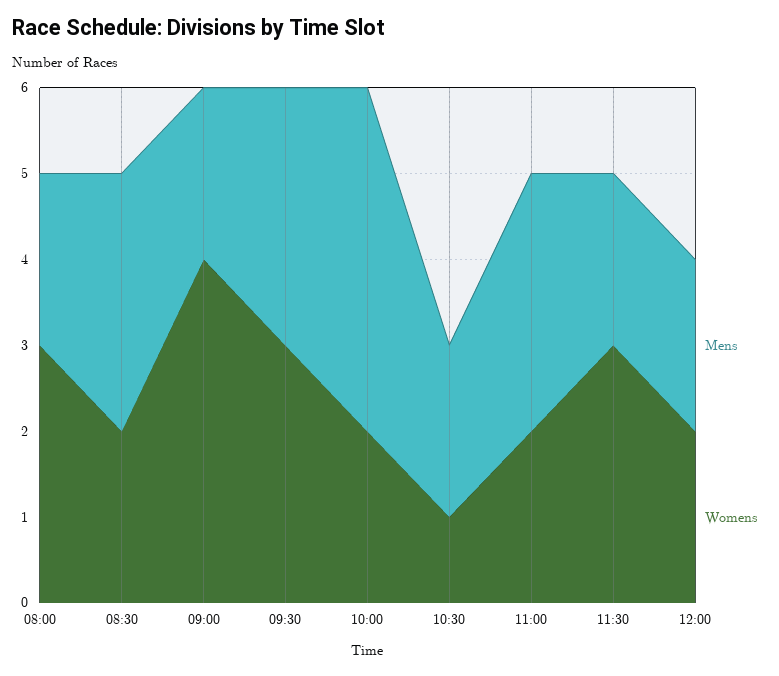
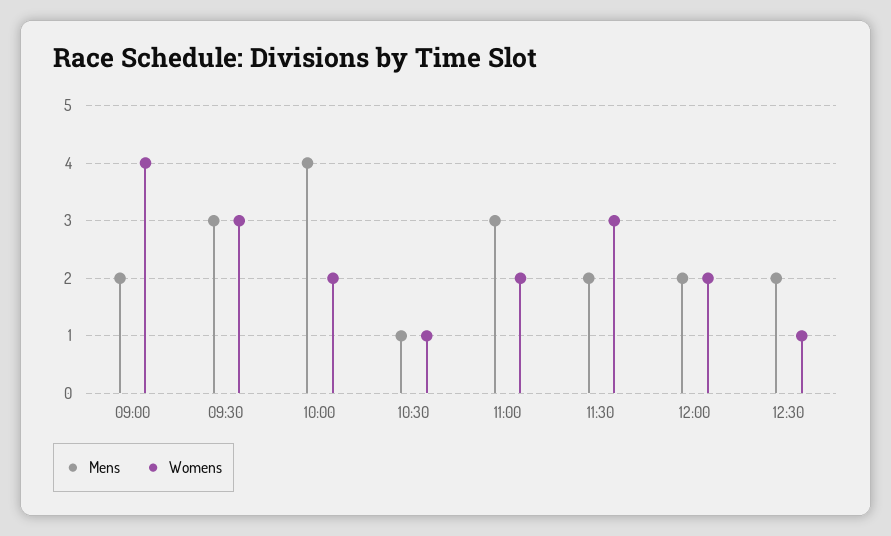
Mens, 08:00: 2 -> none
Womens, 08:00: 3 -> none
Mens, 08:30: 3 -> none
Womens, 08:30: 2 -> none
Mens, 10:30: 2 -> 1
Mens, 12:30: none -> 2
Womens, 12:30: none -> 1

